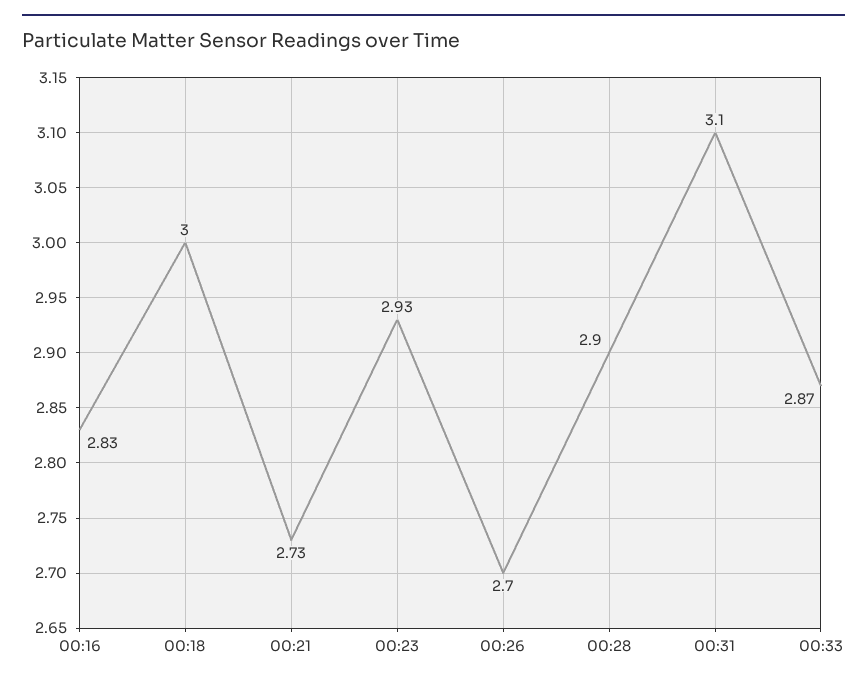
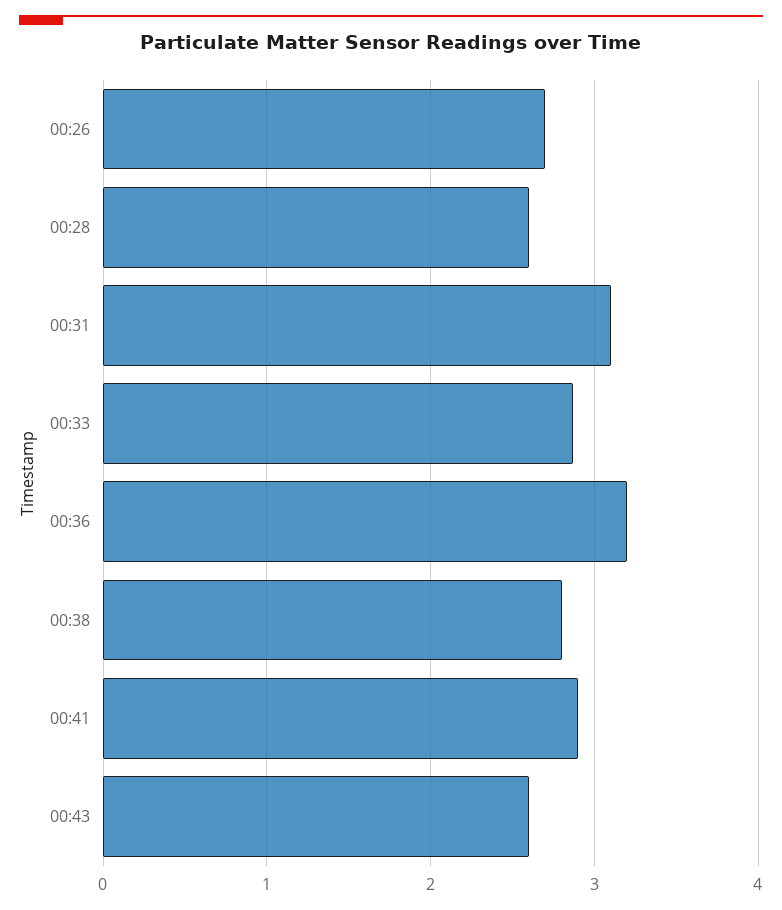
00:16: 2.83 -> none
00:18: 3 -> none
00:21: 2.73 -> none
00:23: 2.93 -> none
00:28: 2.9 -> 2.6
00:36: none -> 3.2
00:38: none -> 2.8
00:41: none -> 2.9
00:43: none -> 2.6

